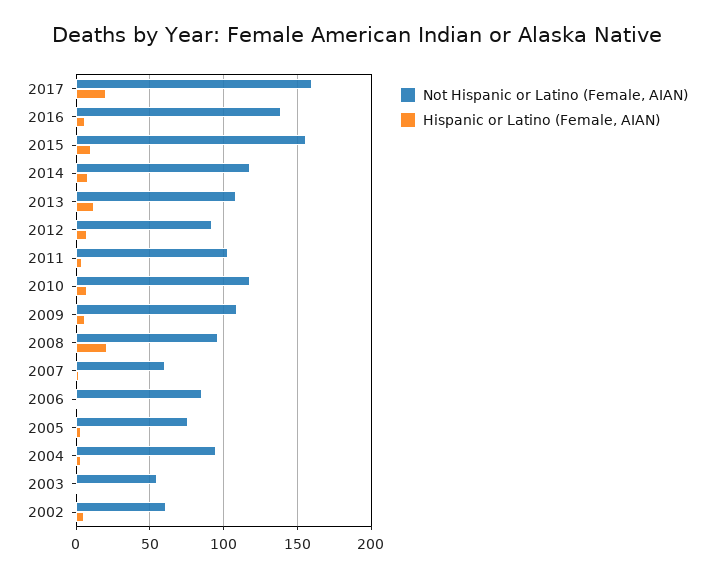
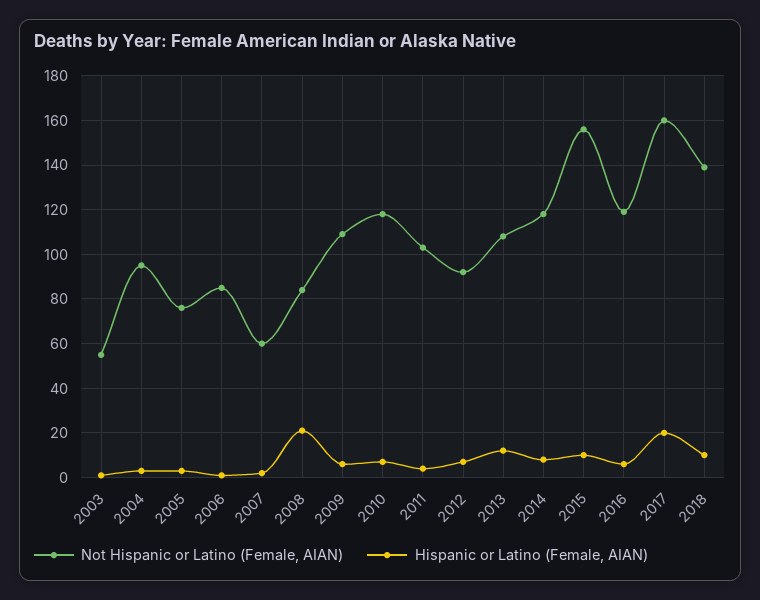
Not Hispanic or Latino (Female, AIAN), 2016: 140 -> 120
Not Hispanic or Latino (Female, AIAN), 2008: 95 -> 85
Not Hispanic or Latino (Female, AIAN), 2002: 60 -> none
Hispanic or Latino (Female, AIAN), 2002: 5 -> none
Not Hispanic or Latino (Female, AIAN), 2018: none -> 140
Hispanic or Latino (Female, AIAN), 2018: none -> 10

